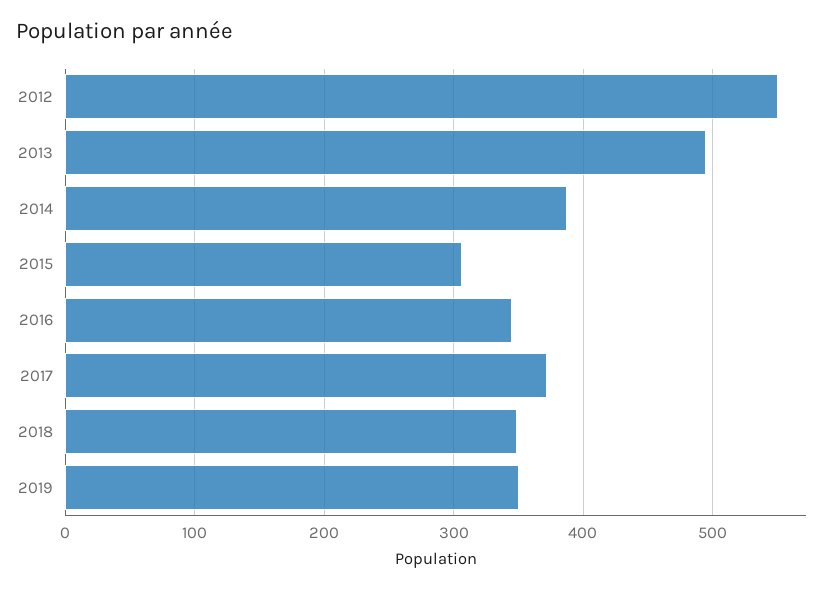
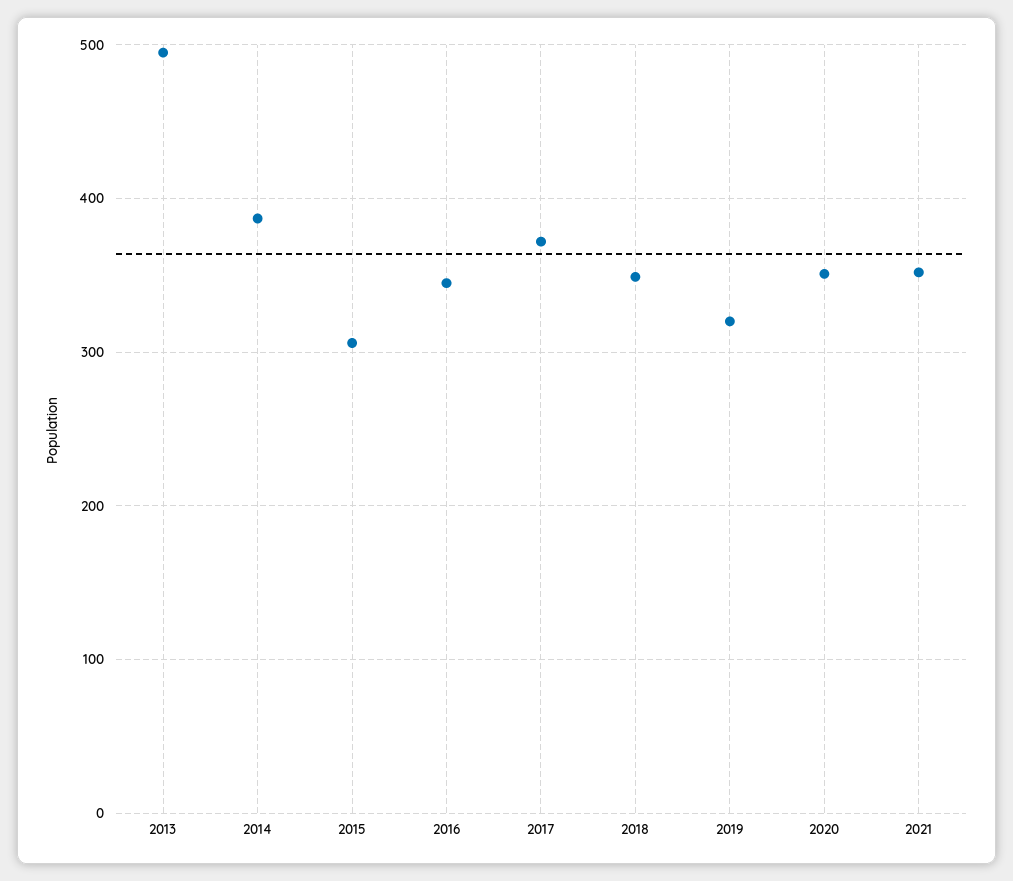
2012: 550 -> none
2019: 350 -> 320
2020: none -> 350
2021: none -> 350

